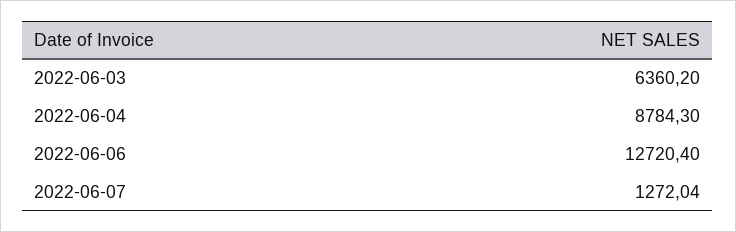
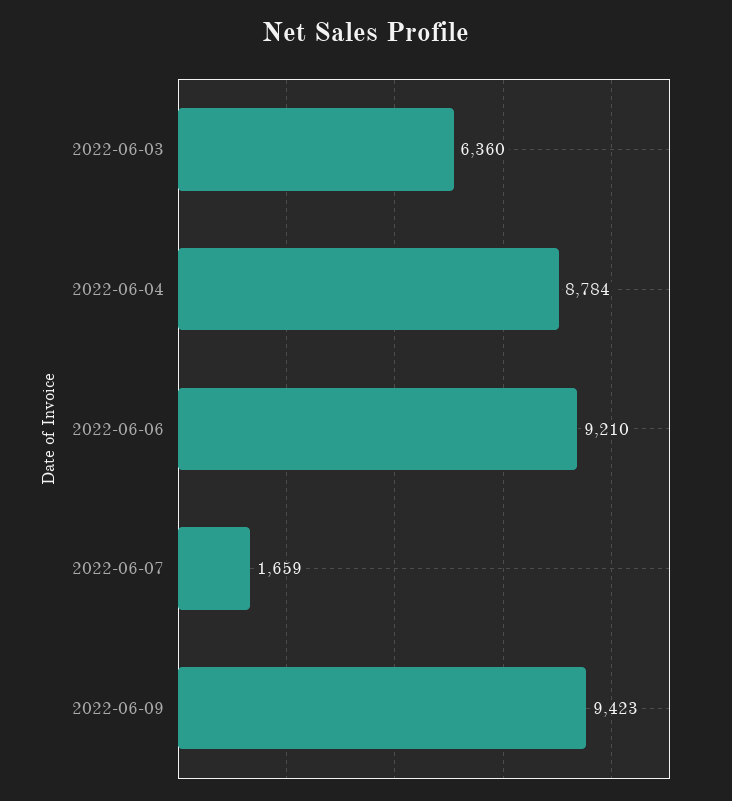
2022-06-06: 12720.4 -> 9210
2022-06-07: 1272.04 -> 1659
2022-06-09: none -> 9423

